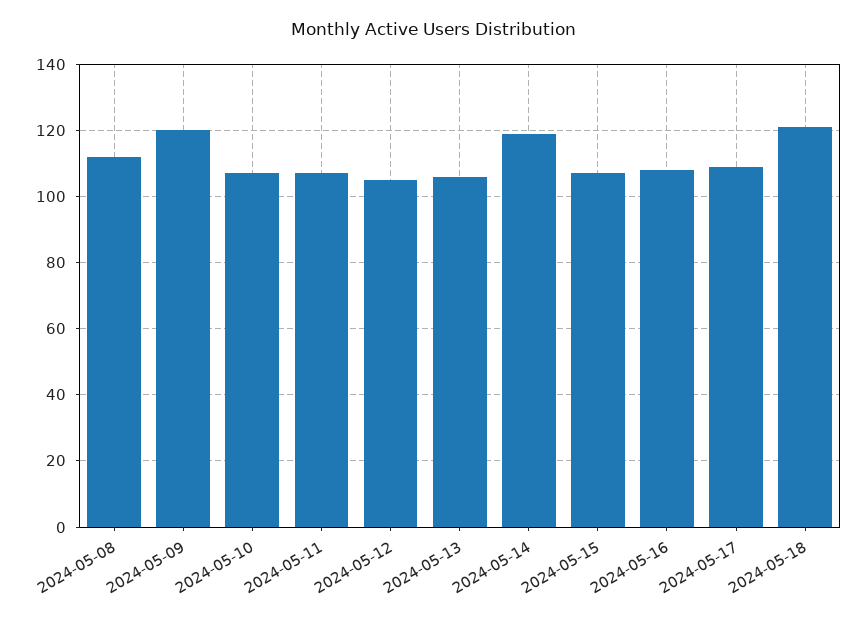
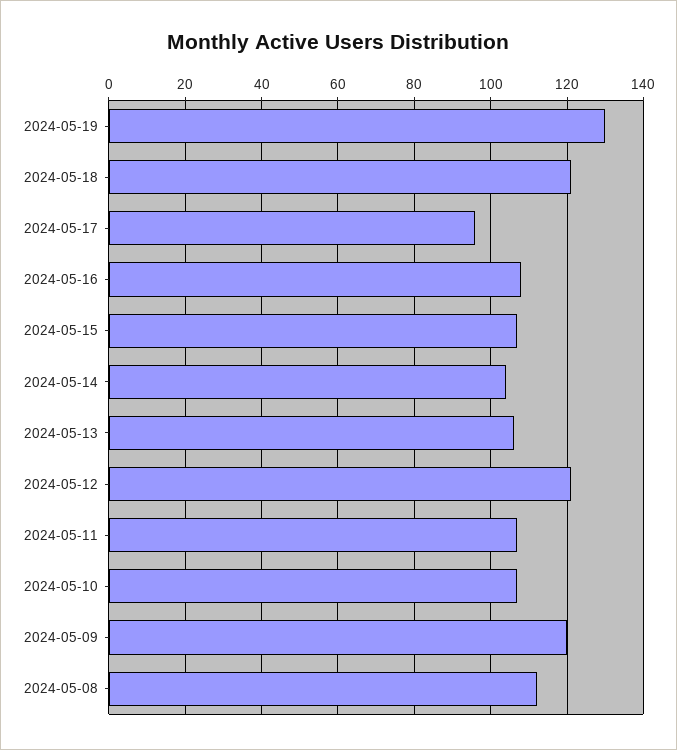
2024-05-12: 105 -> 120
2024-05-14: 120 -> 105
2024-05-17: 110 -> 95
2024-05-19: none -> 130

